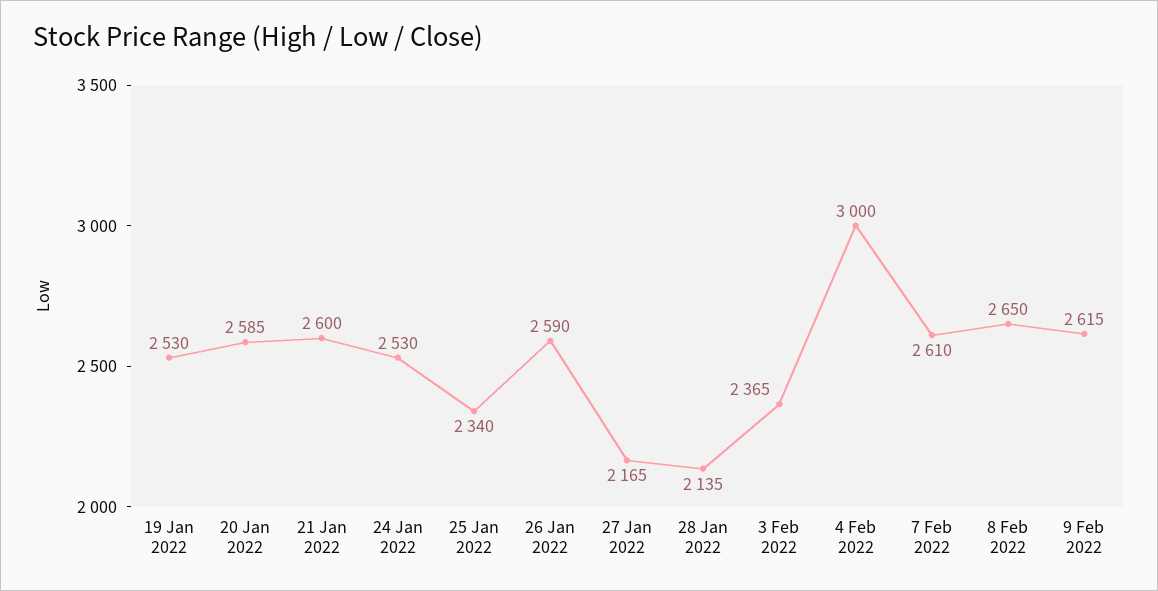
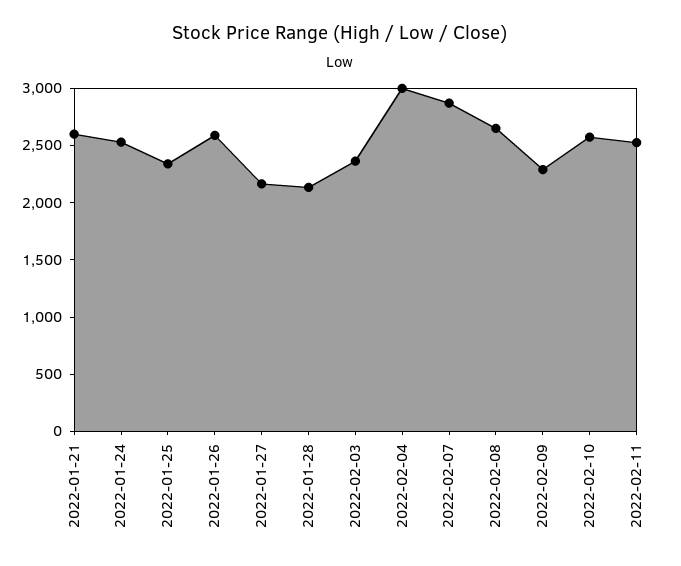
19 Jan 2022: 2530 -> none
20 Jan 2022: 2585 -> none
7 Feb 2022: 2610 -> 2900
9 Feb 2022: 2615 -> 2300
2022-02-10: none -> 2600
2022-02-11: none -> 2500

